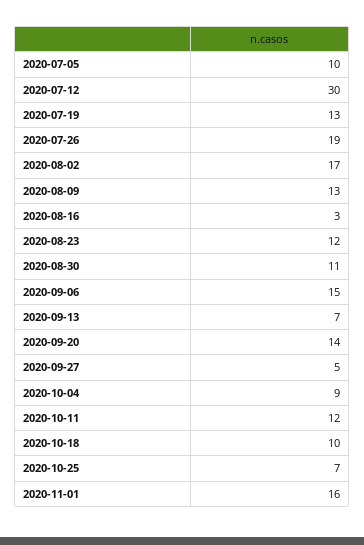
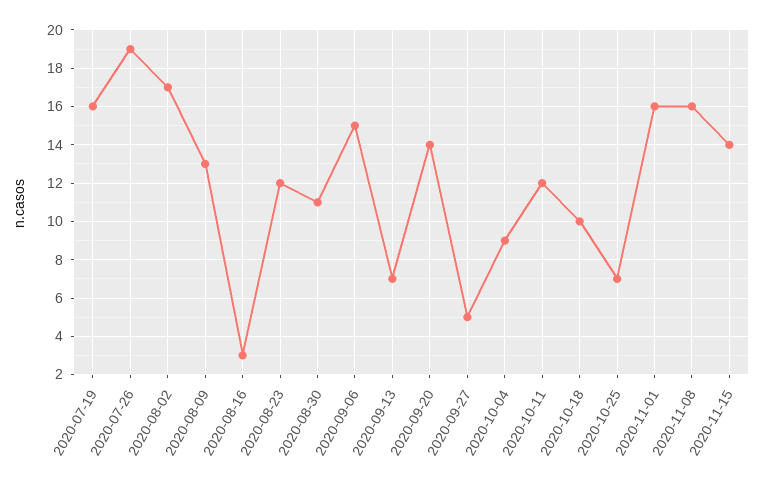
2020-07-05: 10 -> none
2020-07-12: 30 -> none
2020-07-19: 13 -> 16
2020-11-08: none -> 16
2020-11-15: none -> 14

